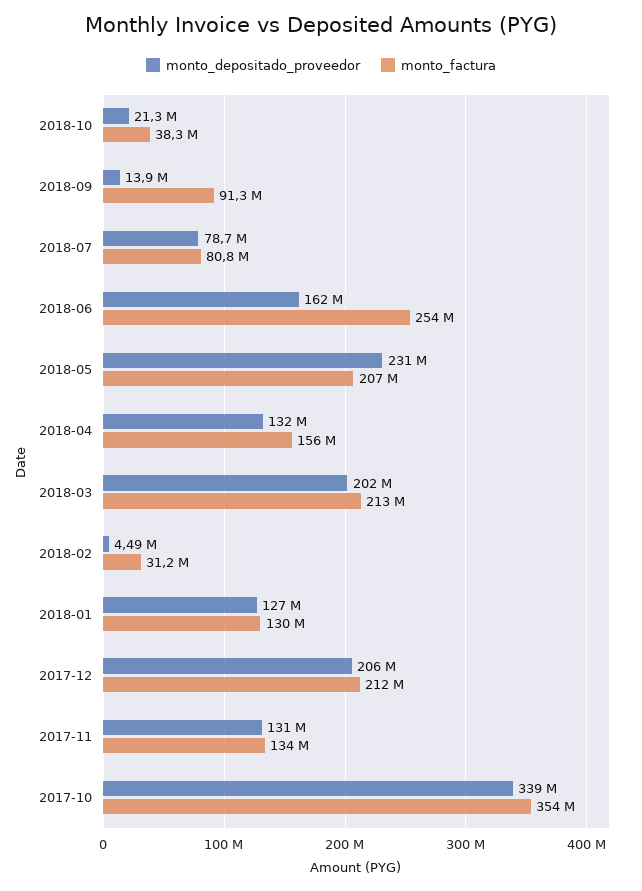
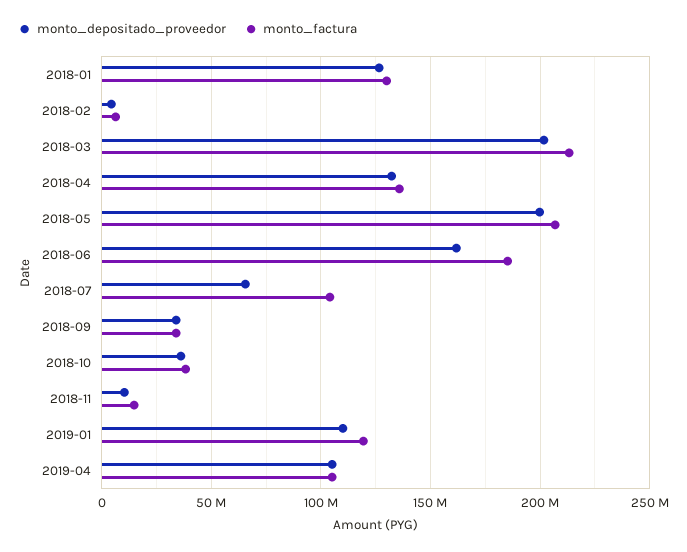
monto_depositado_proveedor, 2018-10: 21300000 -> 35000000
monto_depositado_proveedor, 2018-09: 13900000 -> 35000000
monto_factura, 2018-09: 91300000 -> 35000000
monto_depositado_proveedor, 2018-07: 78700000 -> 65000000
monto_factura, 2018-07: 80800000 -> 105000000
monto_factura, 2018-06: 254000000 -> 185000000
monto_depositado_proveedor, 2018-05: 231000000 -> 200000000
monto_factura, 2018-04: 156000000 -> 135000000
monto_factura, 2018-02: 31200000 -> 5000000
monto_depositado_proveedor, 2017-12: 206000000 -> none
monto_factura, 2017-12: 212000000 -> none
monto_depositado_proveedor, 2017-11: 131000000 -> none
monto_factura, 2017-11: 134000000 -> none
monto_depositado_proveedor, 2017-10: 339000000 -> none
monto_factura, 2017-10: 354000000 -> none
monto_depositado_proveedor, 2018-11: none -> 10000000
monto_factura, 2018-11: none -> 15000000
monto_depositado_proveedor, 2019-01: none -> 110000000
monto_factura, 2019-01: none -> 120000000
monto_depositado_proveedor, 2019-04: none -> 105000000
monto_factura, 2019-04: none -> 105000000

